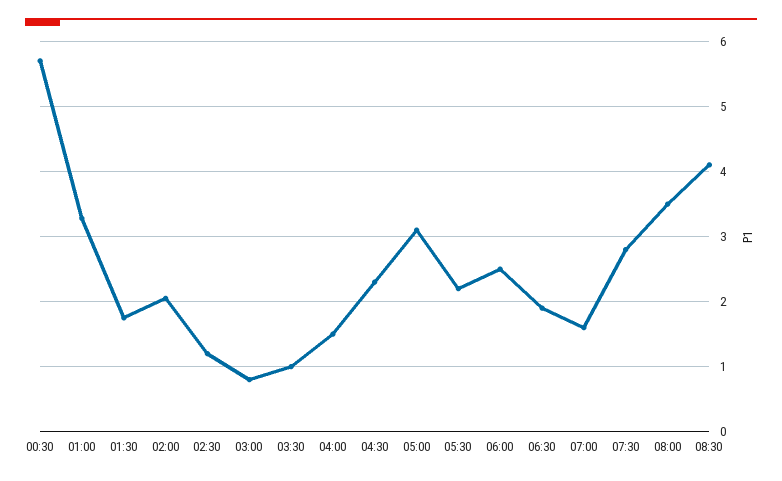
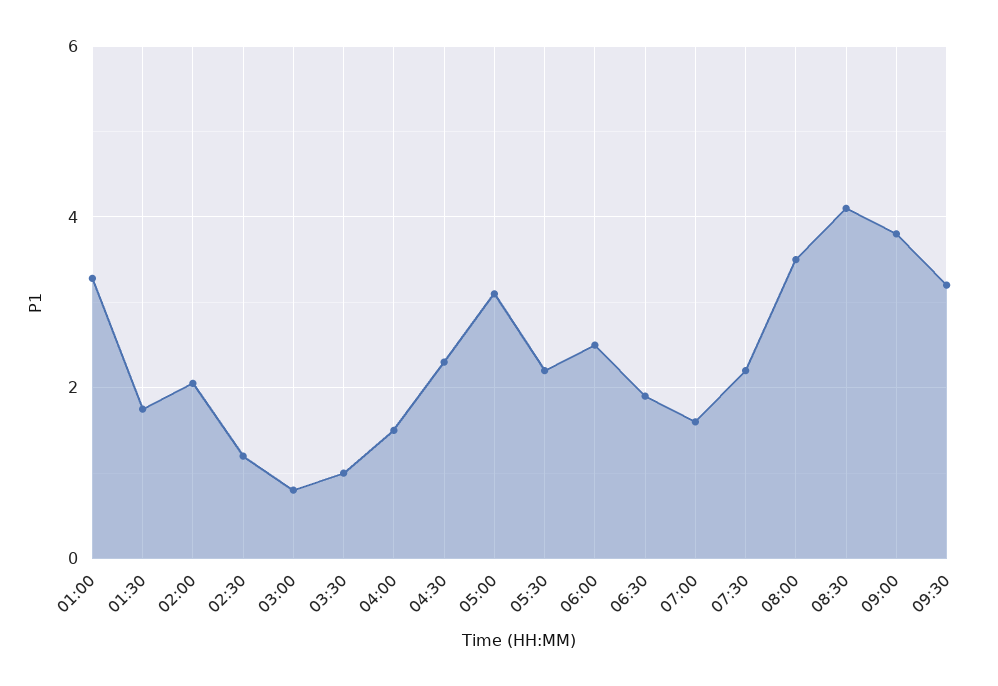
00:30: 5.7 -> none
07:30: 2.8 -> 2.2
09:00: none -> 3.8
09:30: none -> 3.2

